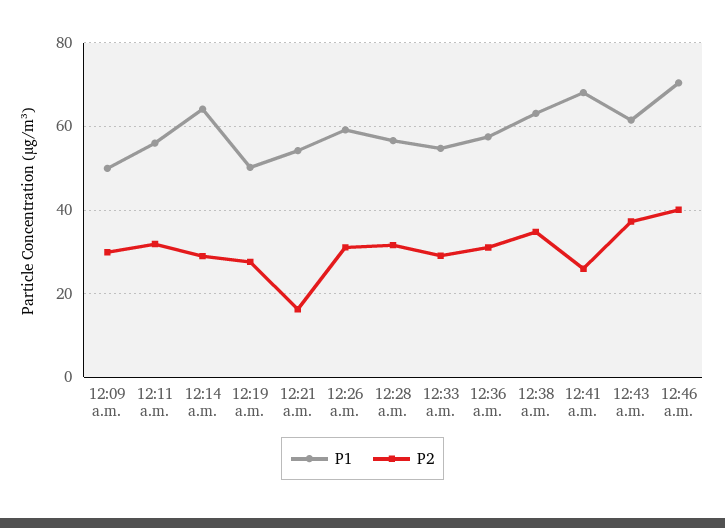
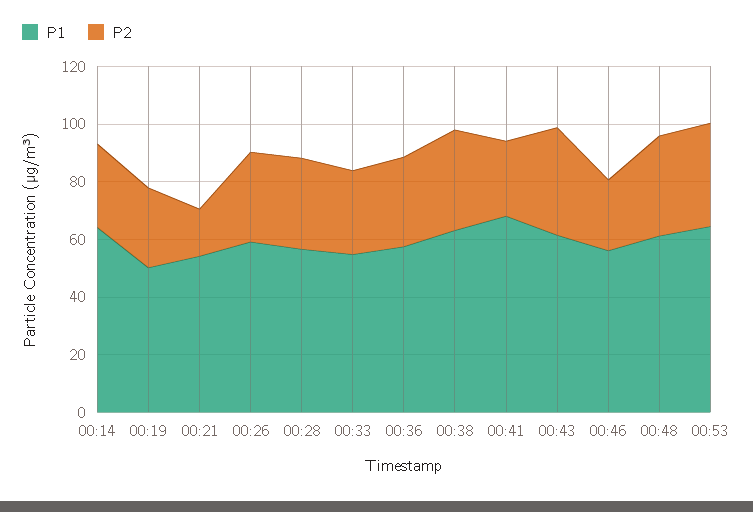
P1, 12:09 a.m.: 50 -> none
P2, 12:09 a.m.: 30 -> none
P1, 12:11 a.m.: 56 -> none
P2, 12:11 a.m.: 32 -> none
P1, 12:46 a.m.: 70 -> 55
P2, 12:46 a.m.: 40 -> 25
P1, 00:48: none -> 60
P2, 00:48: none -> 35
P1, 00:53: none -> 65
P2, 00:53: none -> 35

